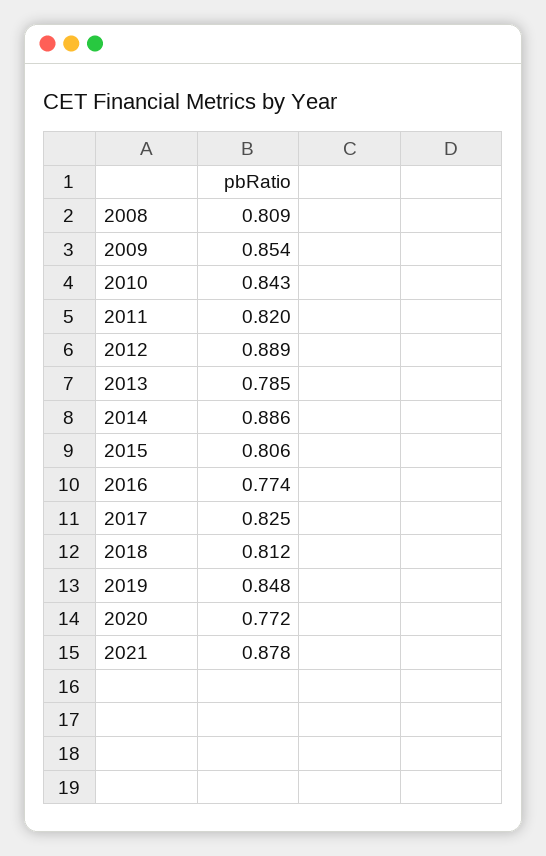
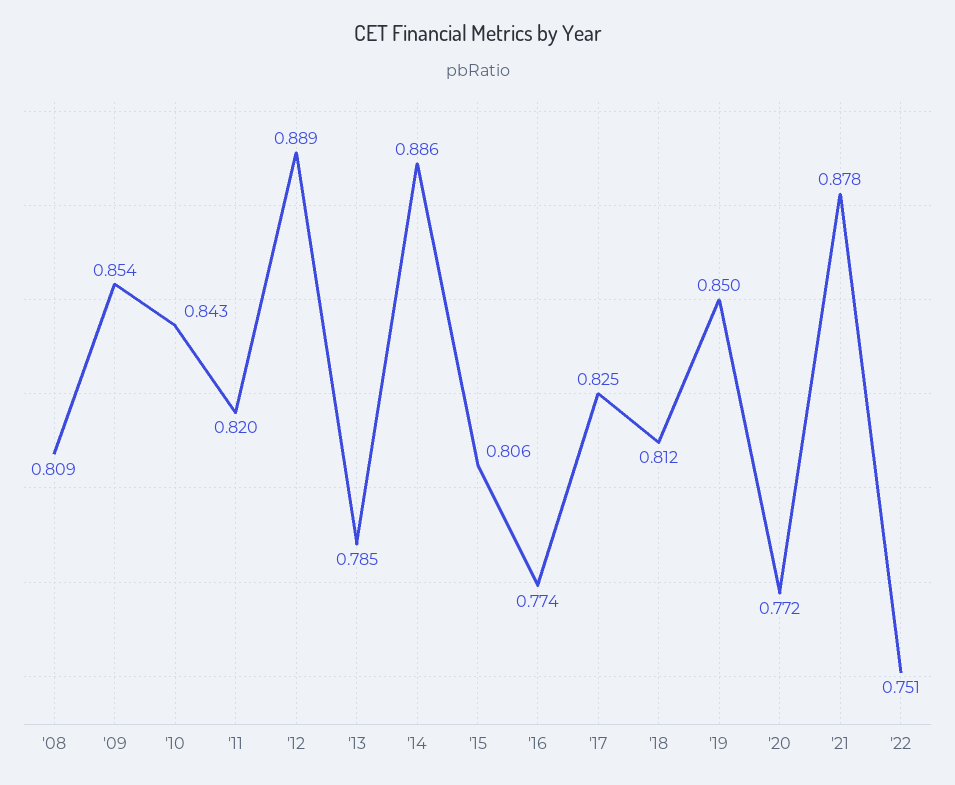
2019: 0.848 -> 0.85
'22: none -> 0.751

